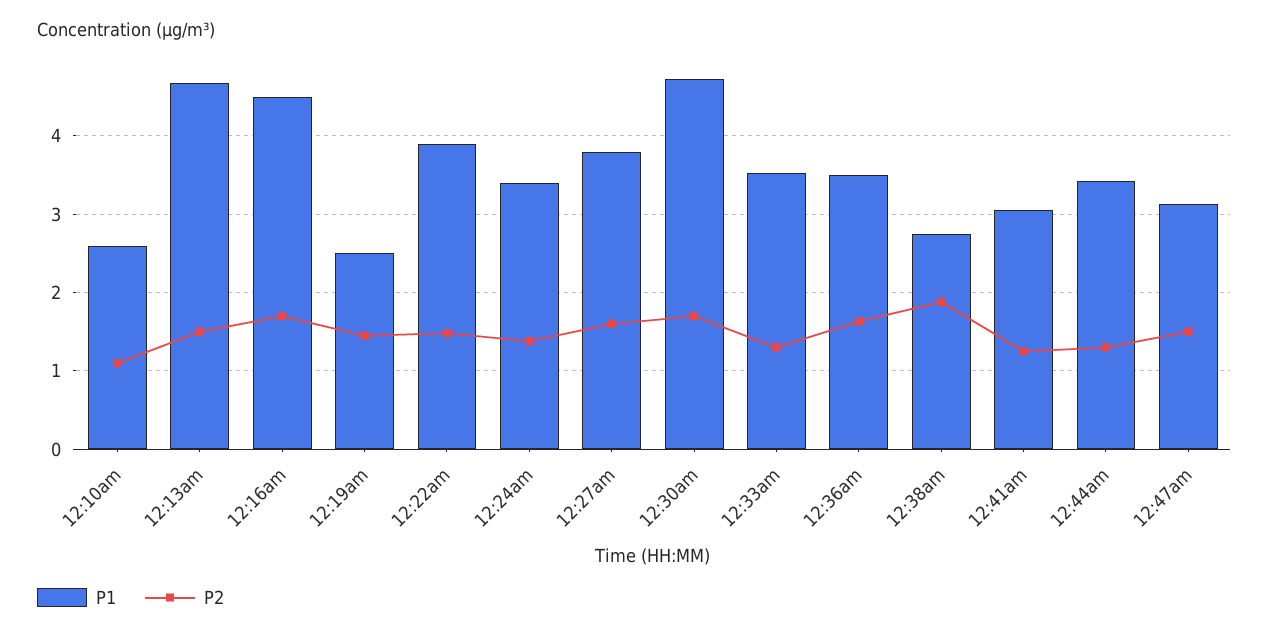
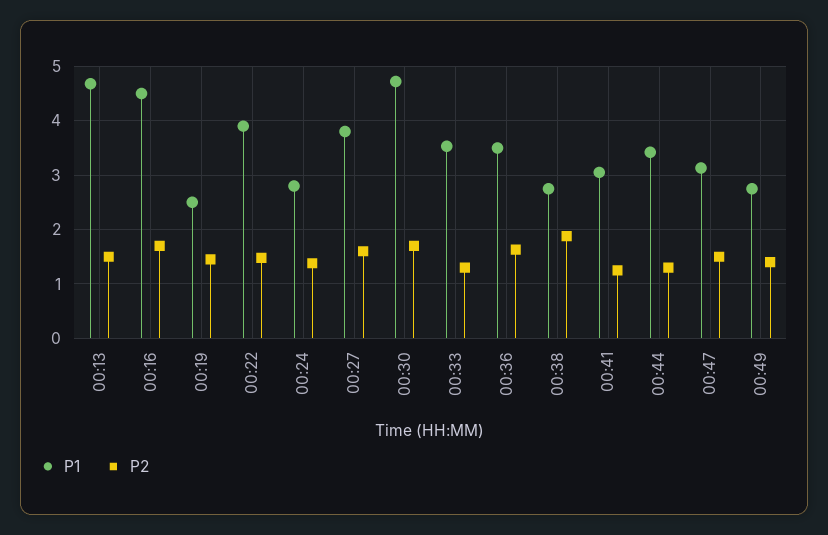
P1, 12:10am: 2.6 -> none
P2, 12:10am: 1.1 -> none
P1, 12:24am: 3.4 -> 2.8
P1, 00:49: none -> 2.8
P2, 00:49: none -> 1.4

